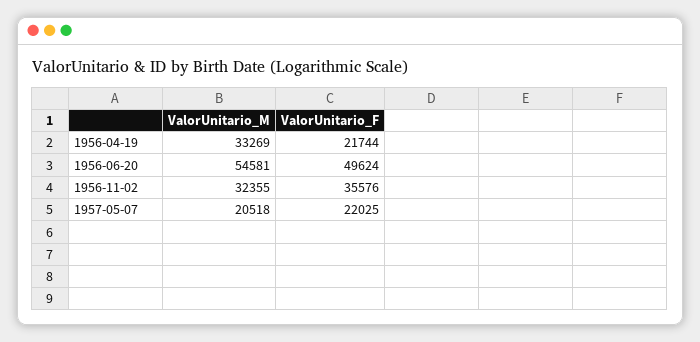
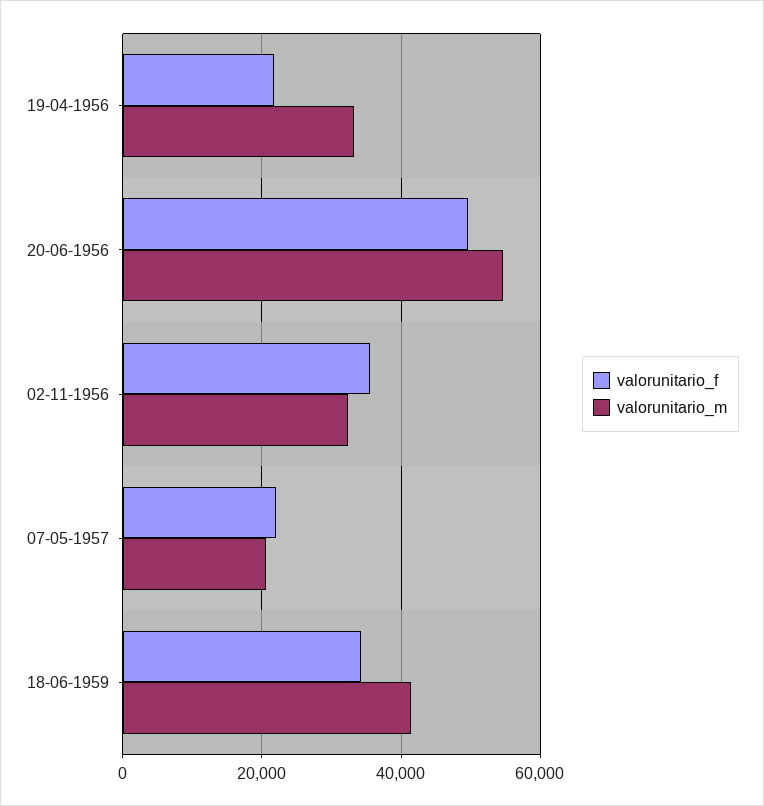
ValorUnitario_F, 18-06-1959: none -> 34000
ValorUnitario_M, 18-06-1959: none -> 42000

